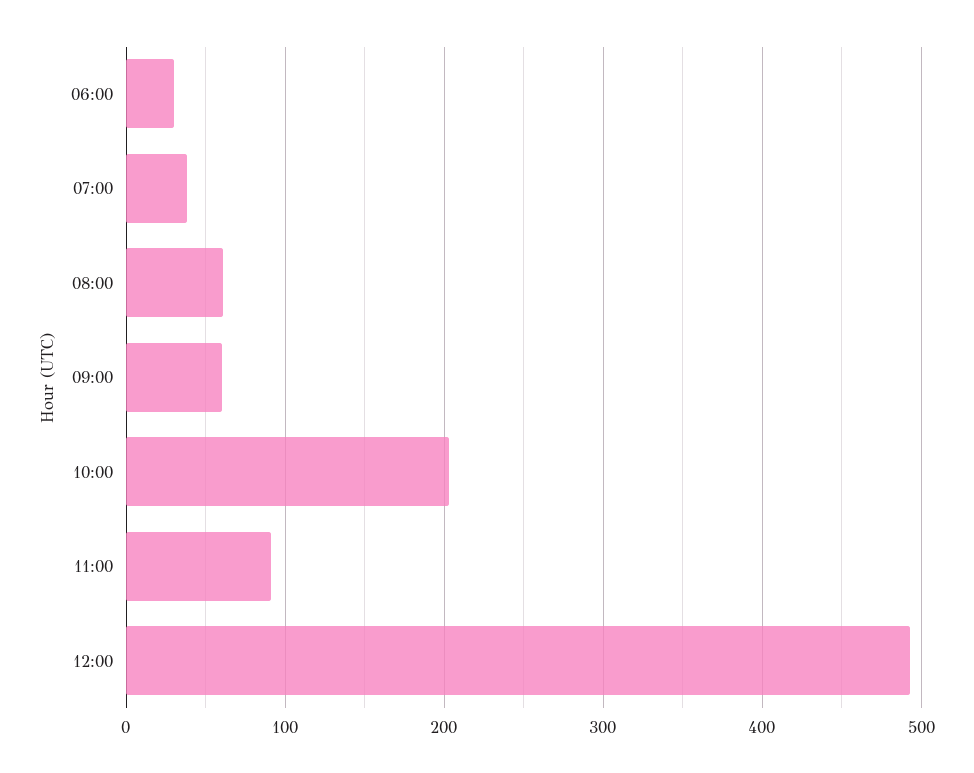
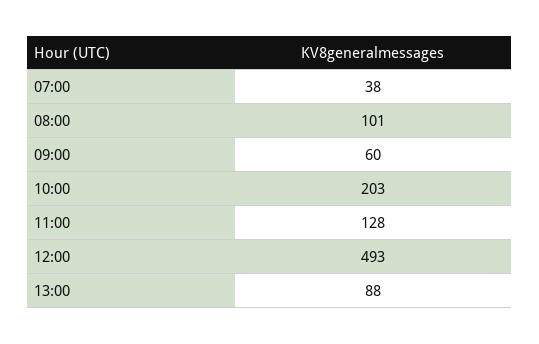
06:00: 30 -> none
08:00: 60 -> 101
11:00: 90 -> 128
13:00: none -> 88

